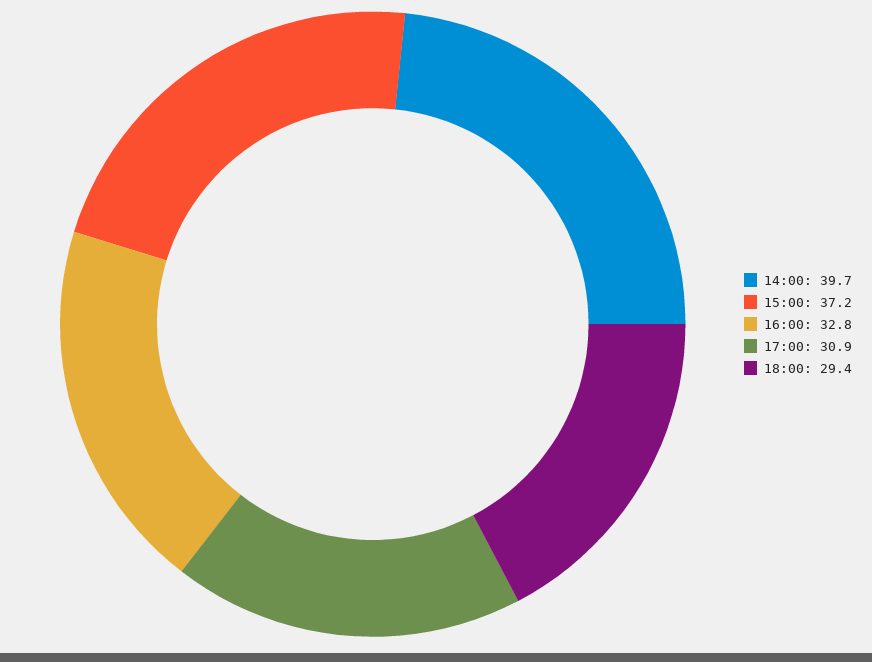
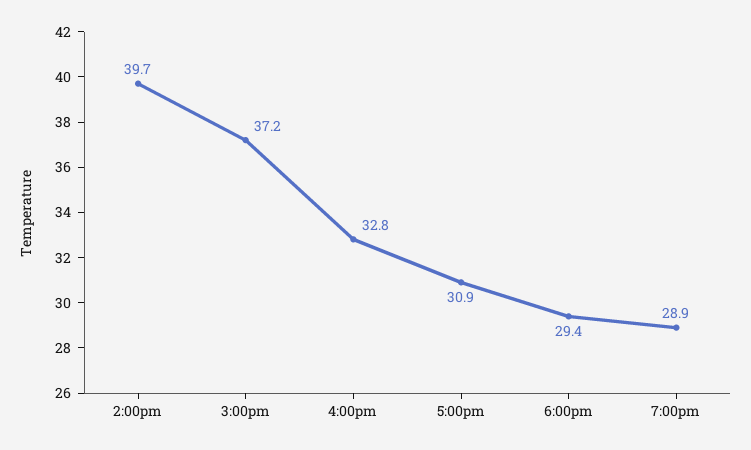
7:00pm: none -> 28.9

